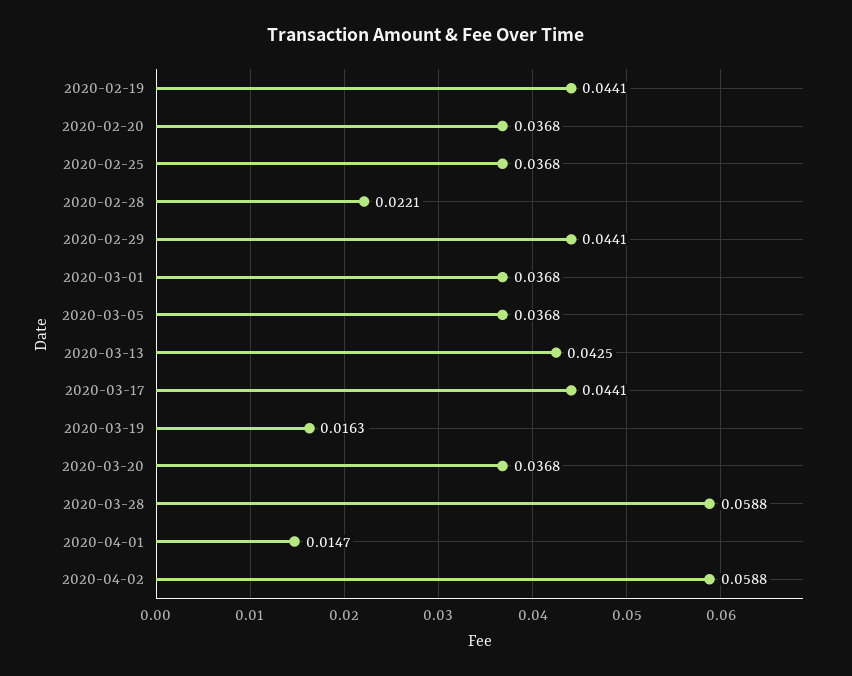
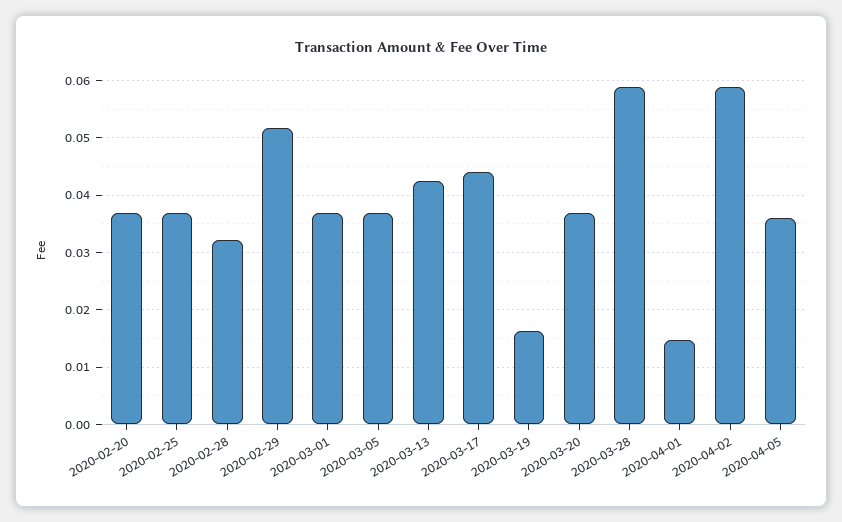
2020-02-19: 0.0441 -> none
2020-02-28: 0.0221 -> 0.032
2020-02-29: 0.0441 -> 0.052
2020-04-05: none -> 0.036

